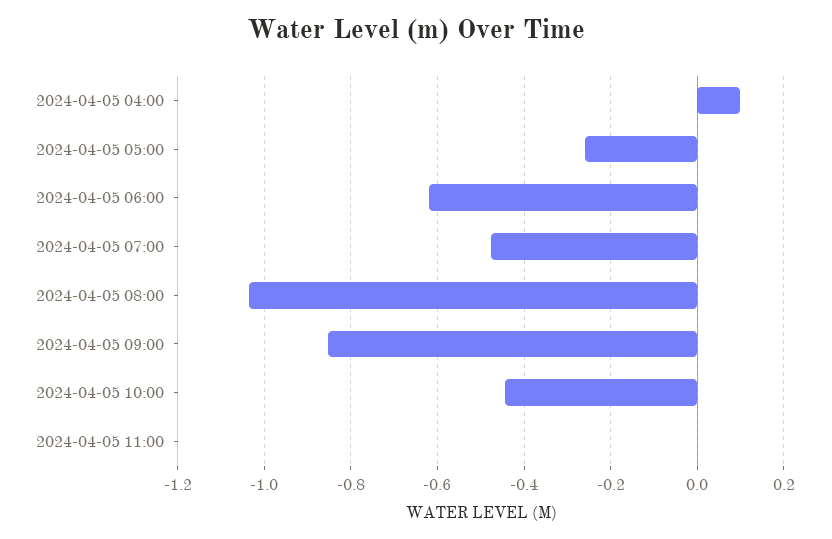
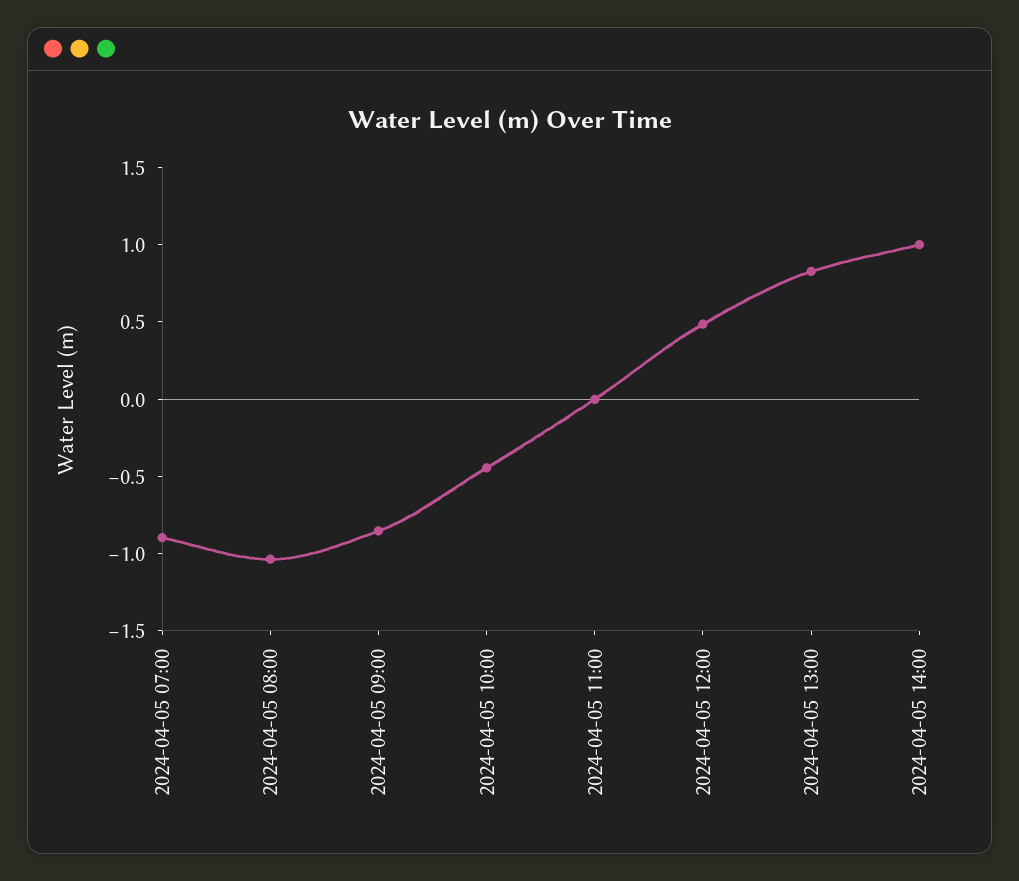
2024-04-05 04:00: 0.1 -> none
2024-04-05 05:00: -0.26 -> none
2024-04-05 06:00: -0.62 -> none
2024-04-05 07:00: -0.48 -> -0.9
2024-04-05 12:00: none -> 0.5
2024-04-05 13:00: none -> 0.8
2024-04-05 14:00: none -> 1

